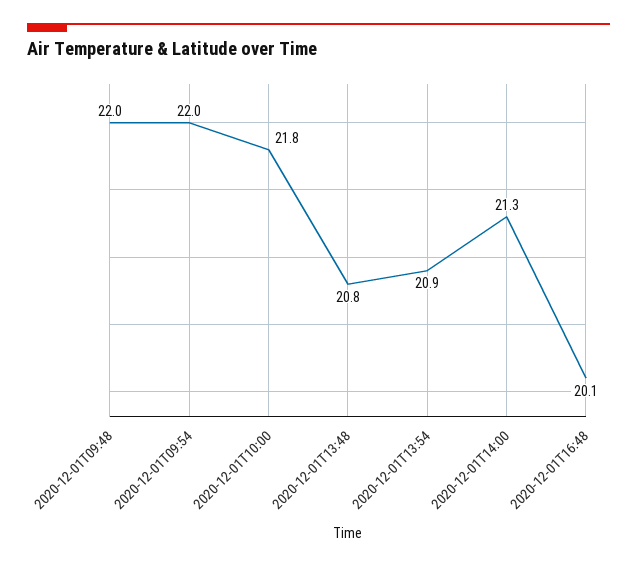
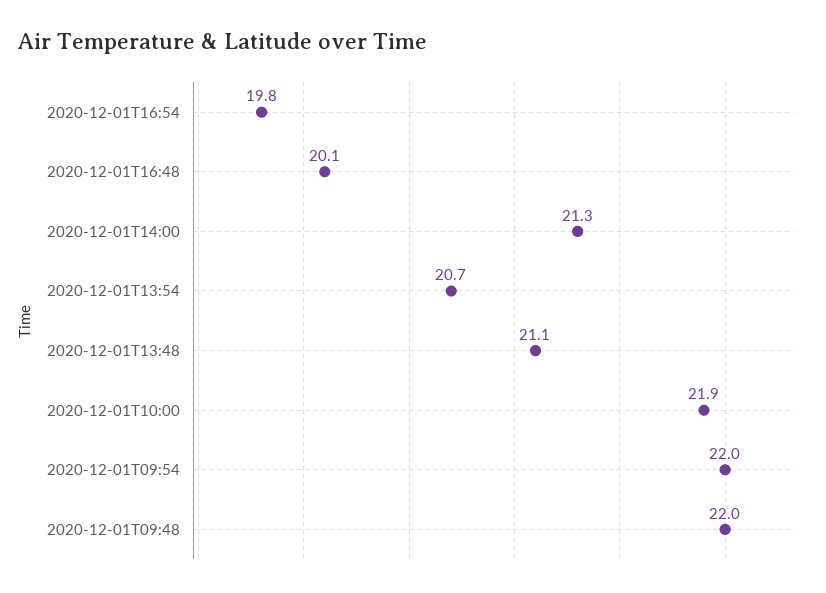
2020-12-01T10:00: 21.8 -> 21.9
2020-12-01T13:48: 20.8 -> 21.1
2020-12-01T13:54: 20.9 -> 20.7
2020-12-01T16:54: none -> 19.8

